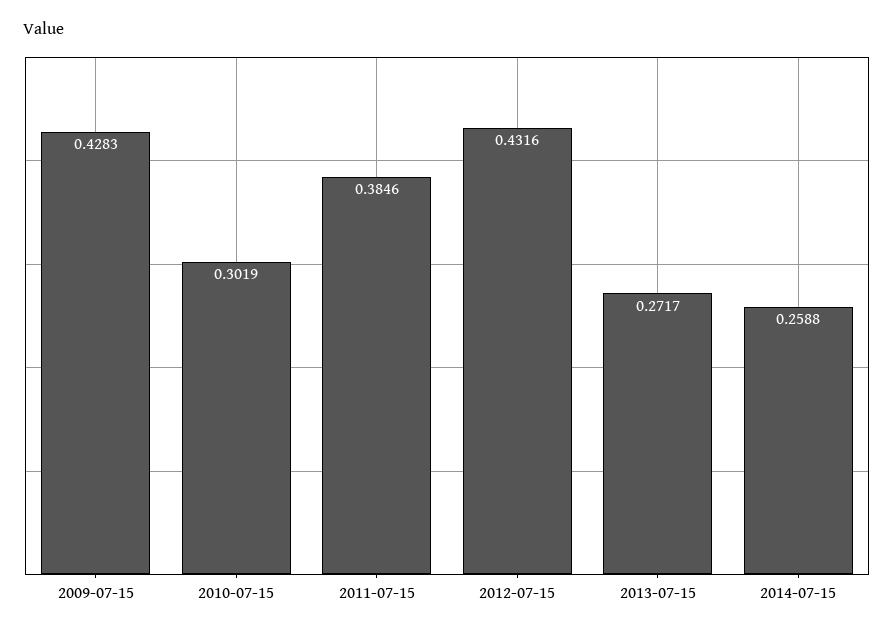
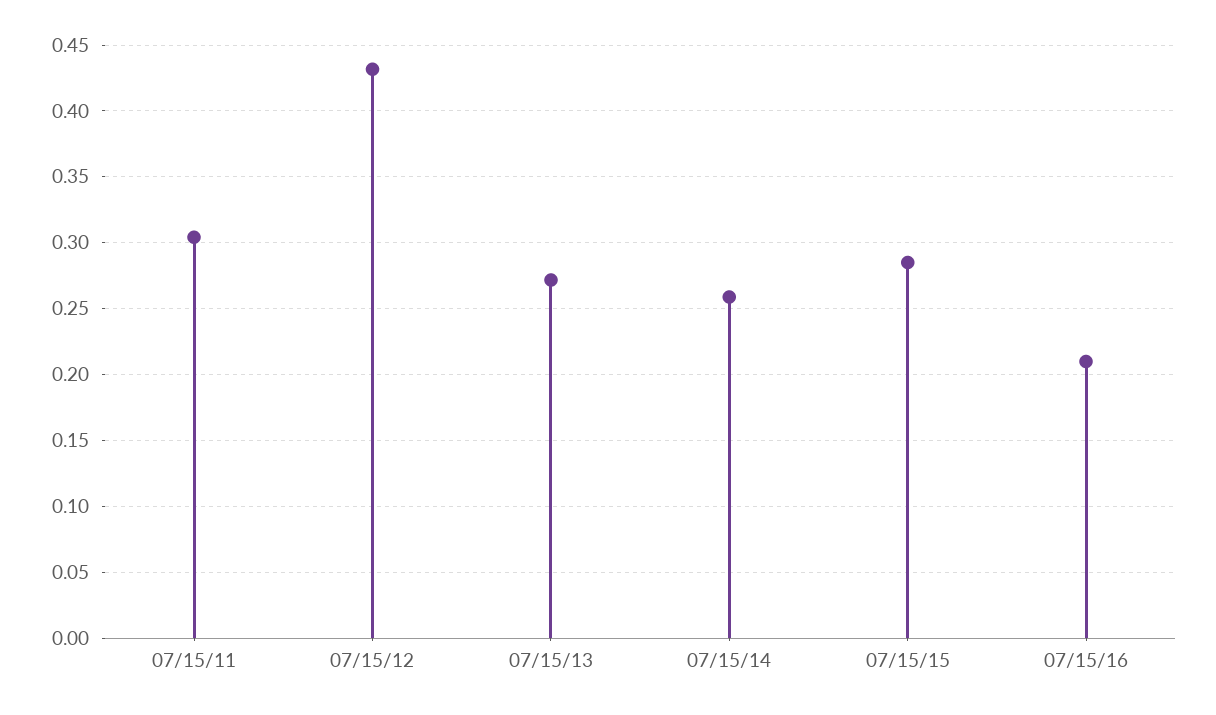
2009-07-15: 0.4283 -> none
2010-07-15: 0.3019 -> none
2011-07-15: 0.3846 -> 0.305
07/15/15: none -> 0.285
07/15/16: none -> 0.21

